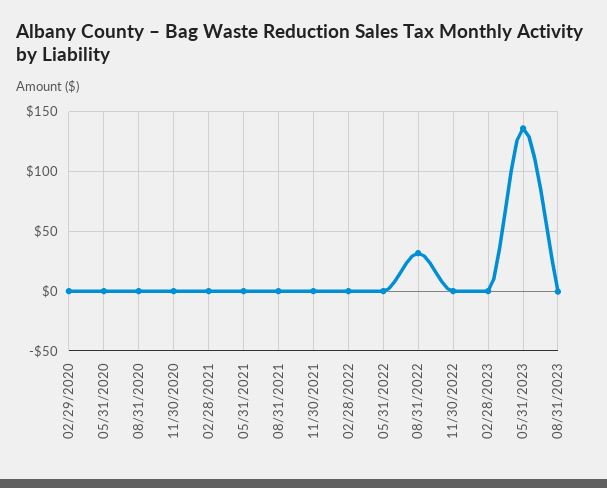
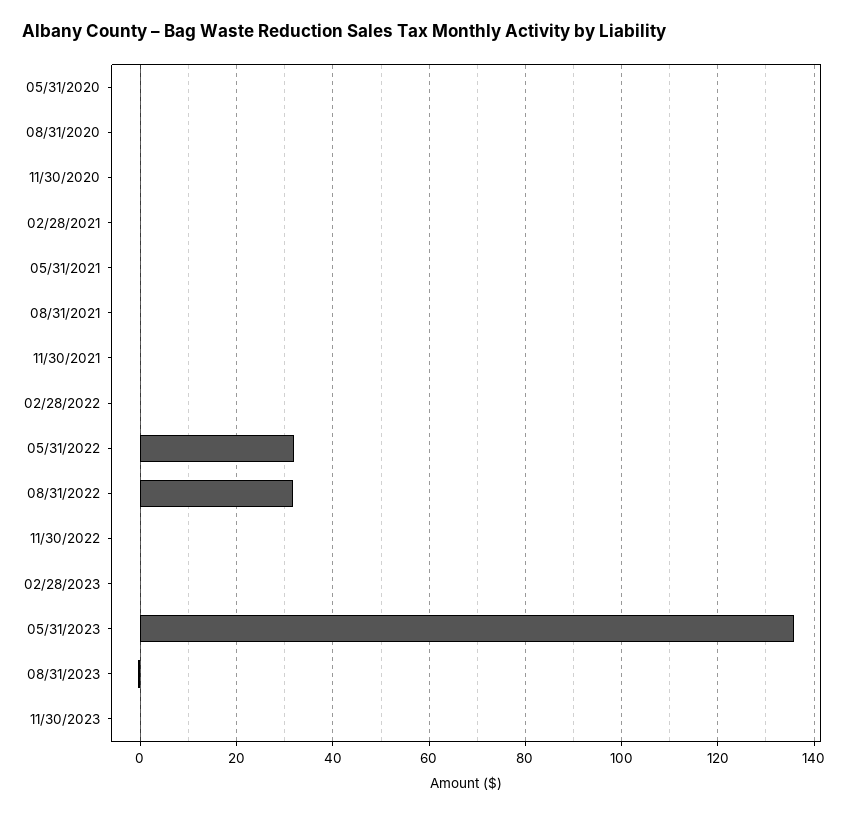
02/29/2020: 0 -> none
05/31/2022: 0 -> 32
11/30/2023: none -> 0

